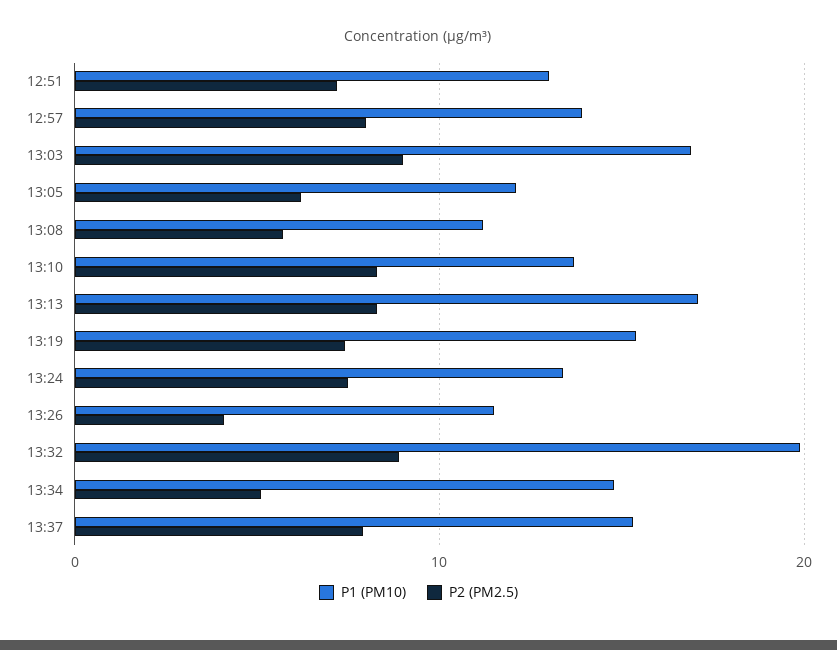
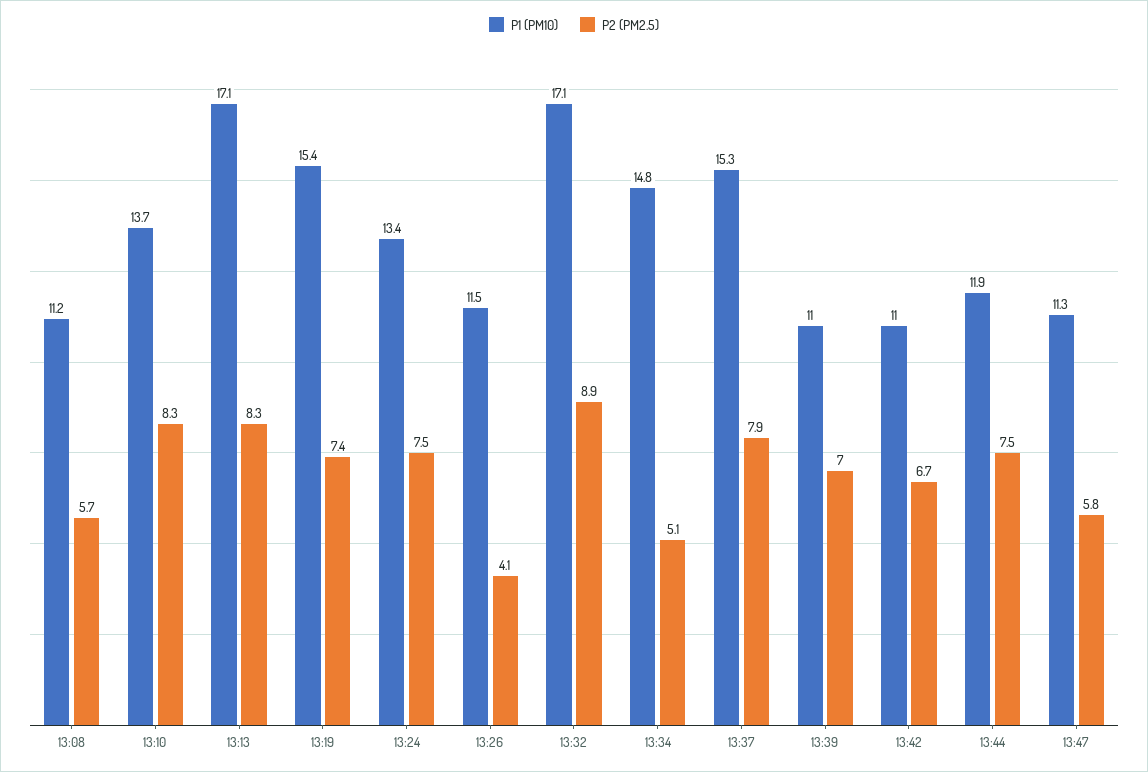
P1 (PM10), 12:51: 13 -> none
P2 (PM2.5), 12:51: 7 -> none
P1 (PM10), 12:57: 14 -> none
P2 (PM2.5), 12:57: 8 -> none
P1 (PM10), 13:03: 17 -> none
P2 (PM2.5), 13:03: 9 -> none
P1 (PM10), 13:05: 12 -> none
P2 (PM2.5), 13:05: 6 -> none
P1 (PM10), 13:32: 20 -> 17.1
P1 (PM10), 13:39: none -> 11
P2 (PM2.5), 13:39: none -> 7
P1 (PM10), 13:42: none -> 11
P2 (PM2.5), 13:42: none -> 6.7
P1 (PM10), 13:44: none -> 11.9
P2 (PM2.5), 13:44: none -> 7.5
P1 (PM10), 13:47: none -> 11.3
P2 (PM2.5), 13:47: none -> 5.8

